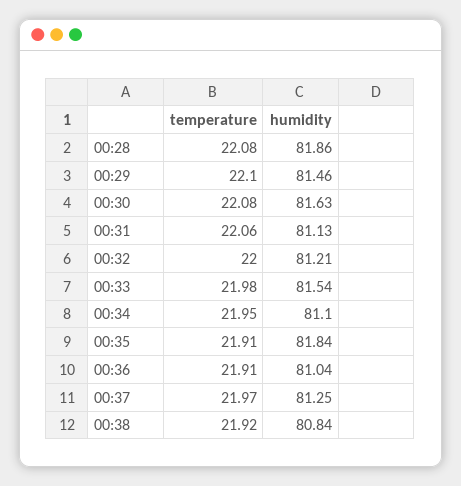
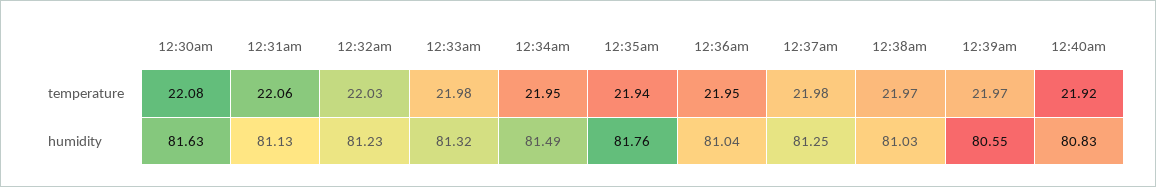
temperature, 00:28: 22.08 -> none
humidity, 00:28: 81.86 -> none
temperature, 00:29: 22.1 -> none
humidity, 00:29: 81.46 -> none
temperature, 00:32: 22 -> 22.03
humidity, 00:32: 81.21 -> 81.23
humidity, 00:33: 81.54 -> 81.32
humidity, 00:34: 81.1 -> 81.49
temperature, 00:35: 21.91 -> 21.94
humidity, 00:35: 81.84 -> 81.76
temperature, 00:36: 21.91 -> 21.95
temperature, 00:37: 21.97 -> 21.98
temperature, 00:38: 21.92 -> 21.97
humidity, 00:38: 80.84 -> 81.03
temperature, 12:39am: none -> 21.97
temperature, 12:40am: none -> 21.92
humidity, 12:39am: none -> 80.55
humidity, 12:40am: none -> 80.83

